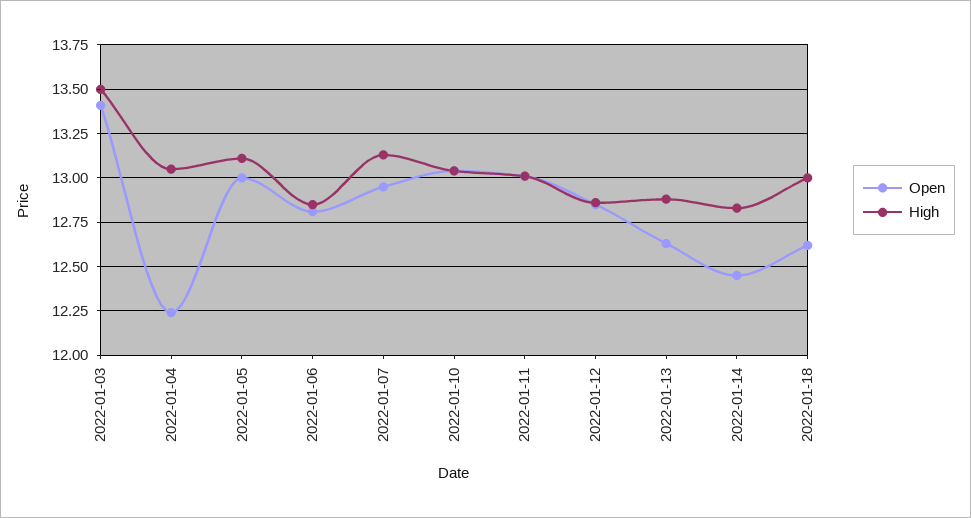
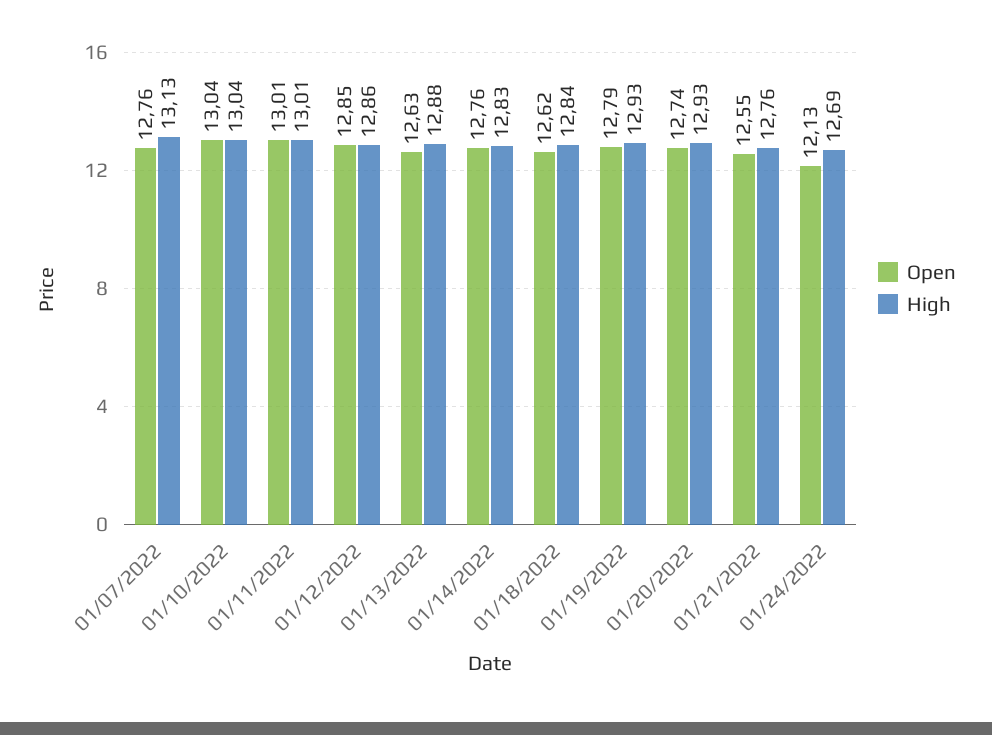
Open, 2022-01-03: 13.4 -> none
High, 2022-01-03: 13.5 -> none
Open, 2022-01-04: 12.25 -> none
High, 2022-01-04: 13.05 -> none
Open, 2022-01-05: 13 -> none
High, 2022-01-05: 13.1 -> none
Open, 2022-01-06: 12.8 -> none
High, 2022-01-06: 12.85 -> none
Open, 2022-01-07: 12.95 -> 12.76
Open, 2022-01-14: 12.45 -> 12.76
High, 2022-01-18: 13 -> 12.84
Open, 01/19/2022: none -> 12.79
High, 01/19/2022: none -> 12.93
Open, 01/20/2022: none -> 12.74
High, 01/20/2022: none -> 12.93
Open, 01/21/2022: none -> 12.55
High, 01/21/2022: none -> 12.76
Open, 01/24/2022: none -> 12.13
High, 01/24/2022: none -> 12.69

